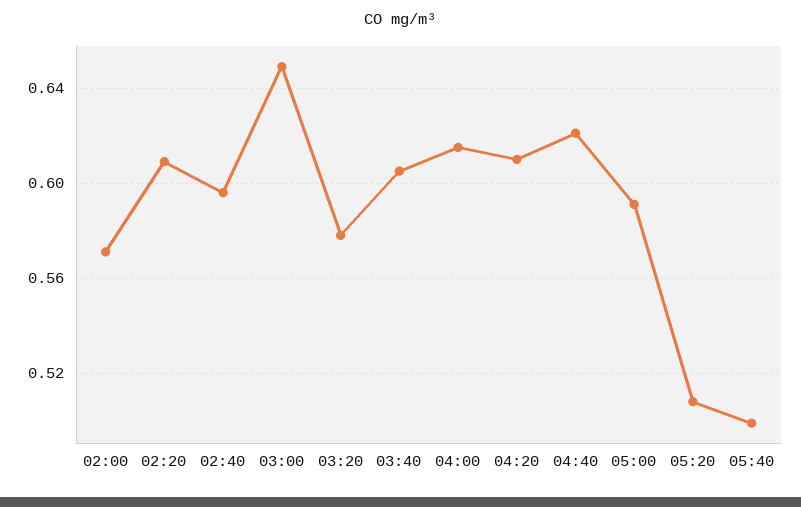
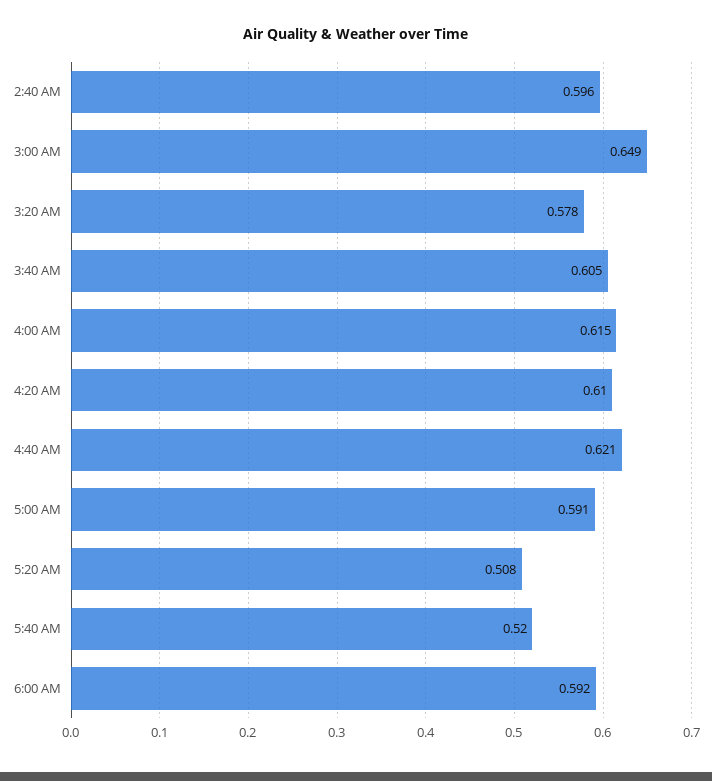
02:00: 0.57 -> none
02:20: 0.61 -> none
05:40: 0.5 -> 0.52
6:00 AM: none -> 0.592

